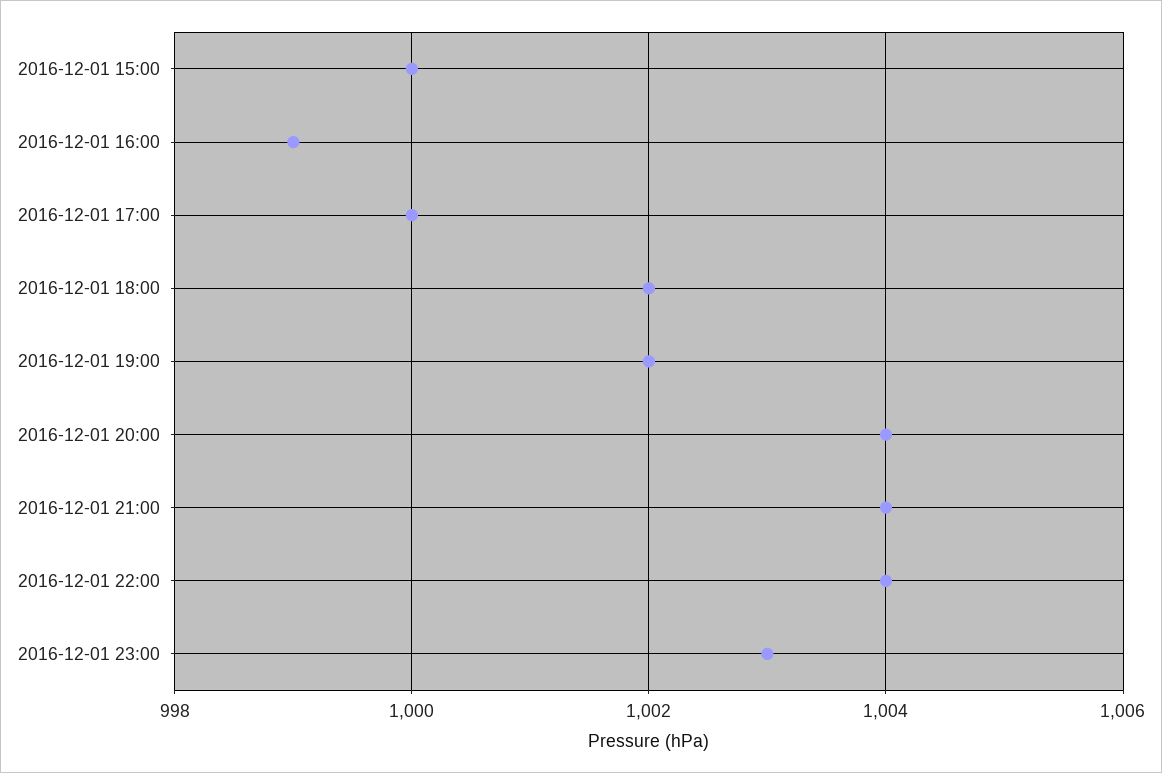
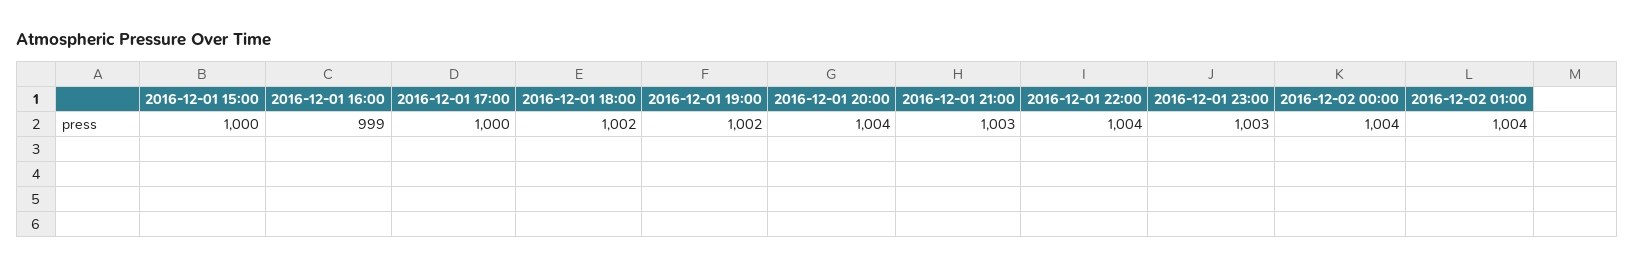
2016-12-01 21:00: 1004 -> 1003
2016-12-02 00:00: none -> 1004
2016-12-02 01:00: none -> 1004

